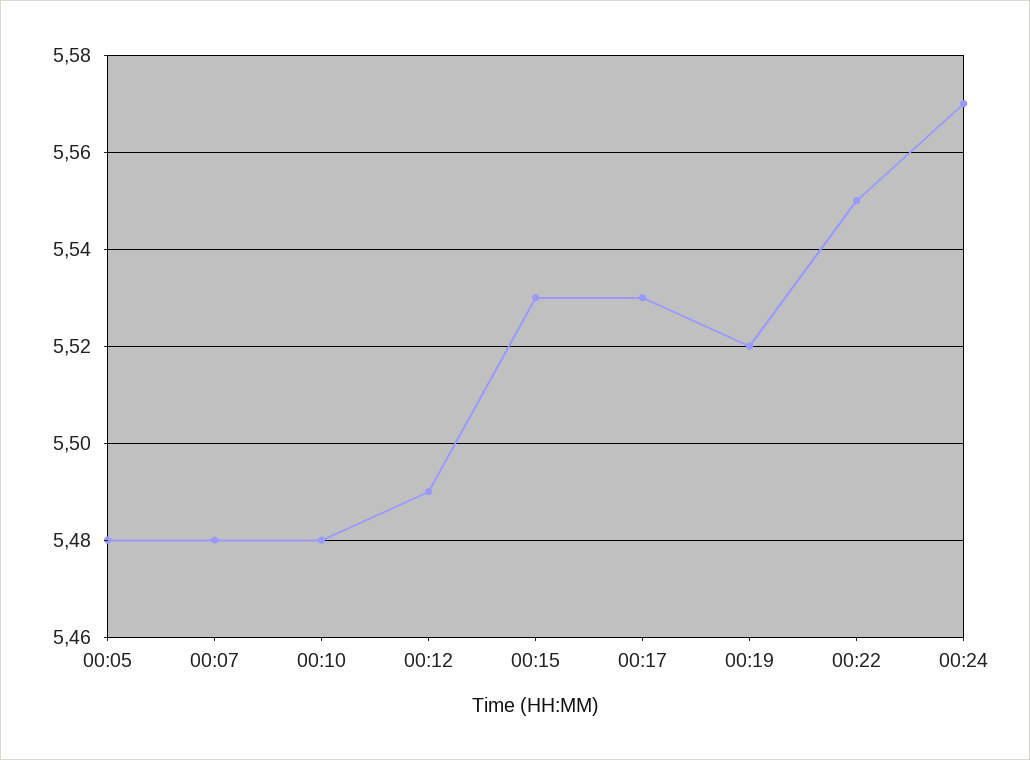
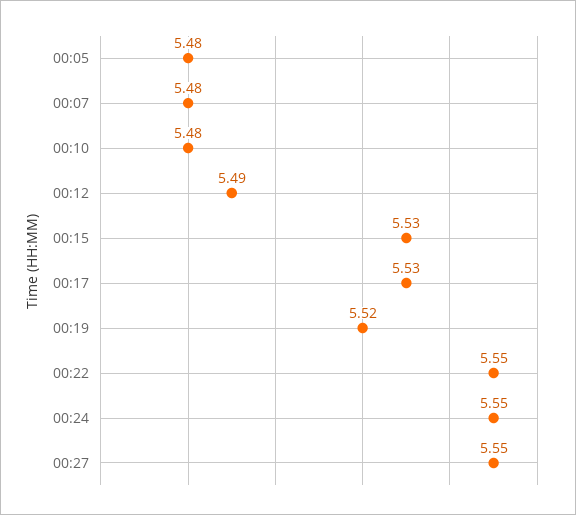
00:24: 5.57 -> 5.55
00:27: none -> 5.55

